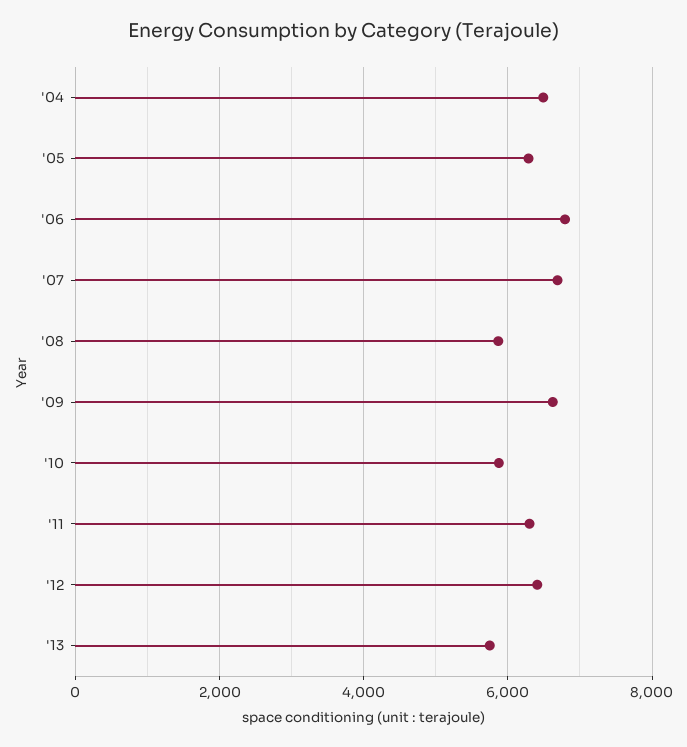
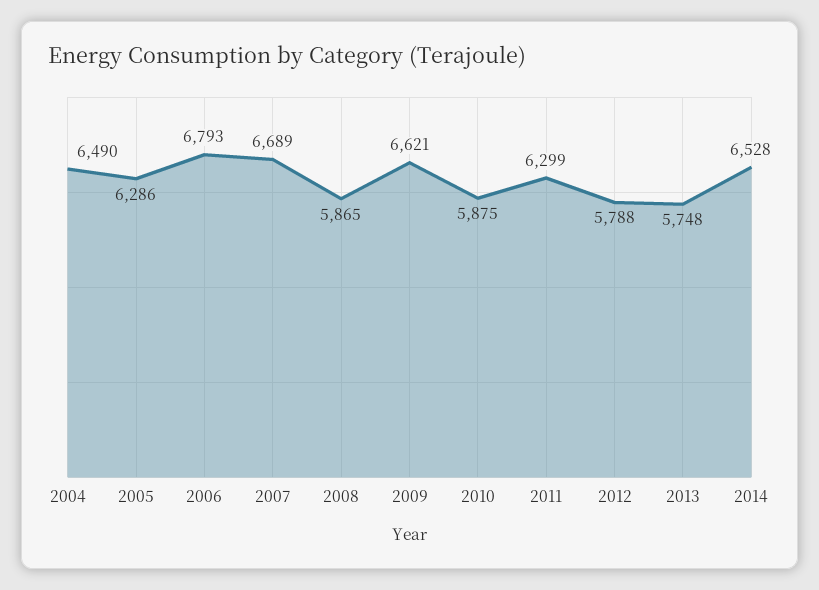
'12: 6400 -> 5788
2014: none -> 6528

